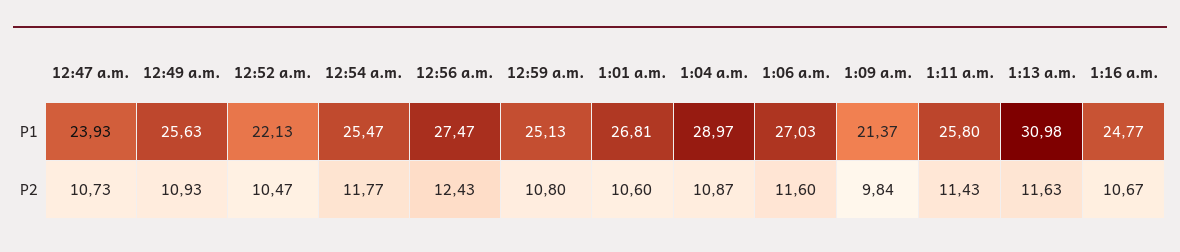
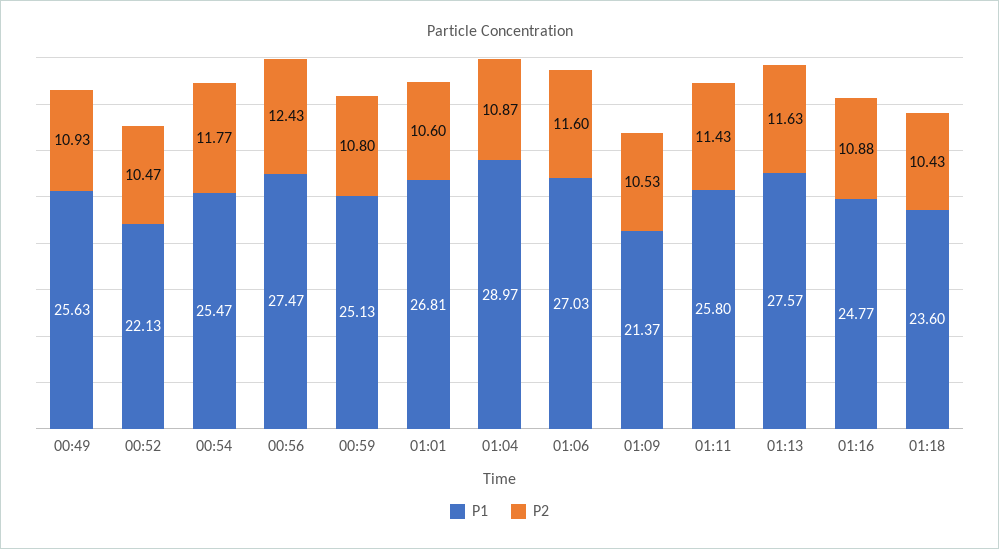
P1, 12:47 a.m.: 23.93 -> none
P1, 1:13 a.m.: 30.98 -> 27.57
P2, 12:47 a.m.: 10.73 -> none
P2, 1:09 a.m.: 9.84 -> 10.53
P2, 1:16 a.m.: 10.67 -> 10.88
P1, 01:18: none -> 23.6
P2, 01:18: none -> 10.43

